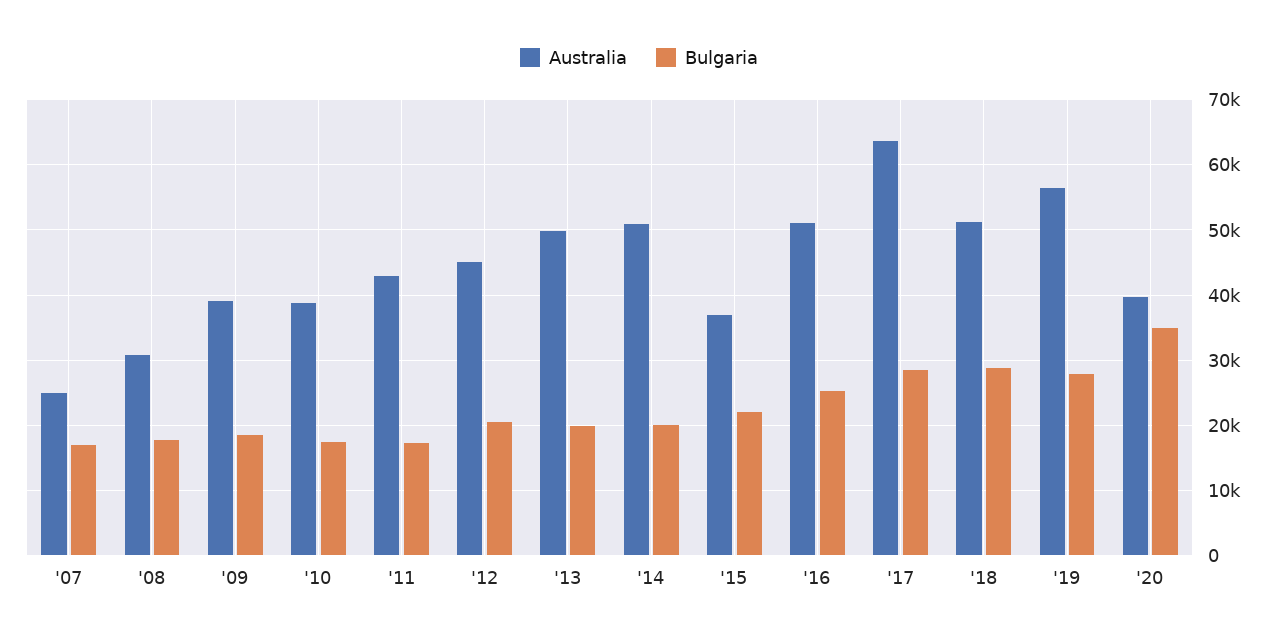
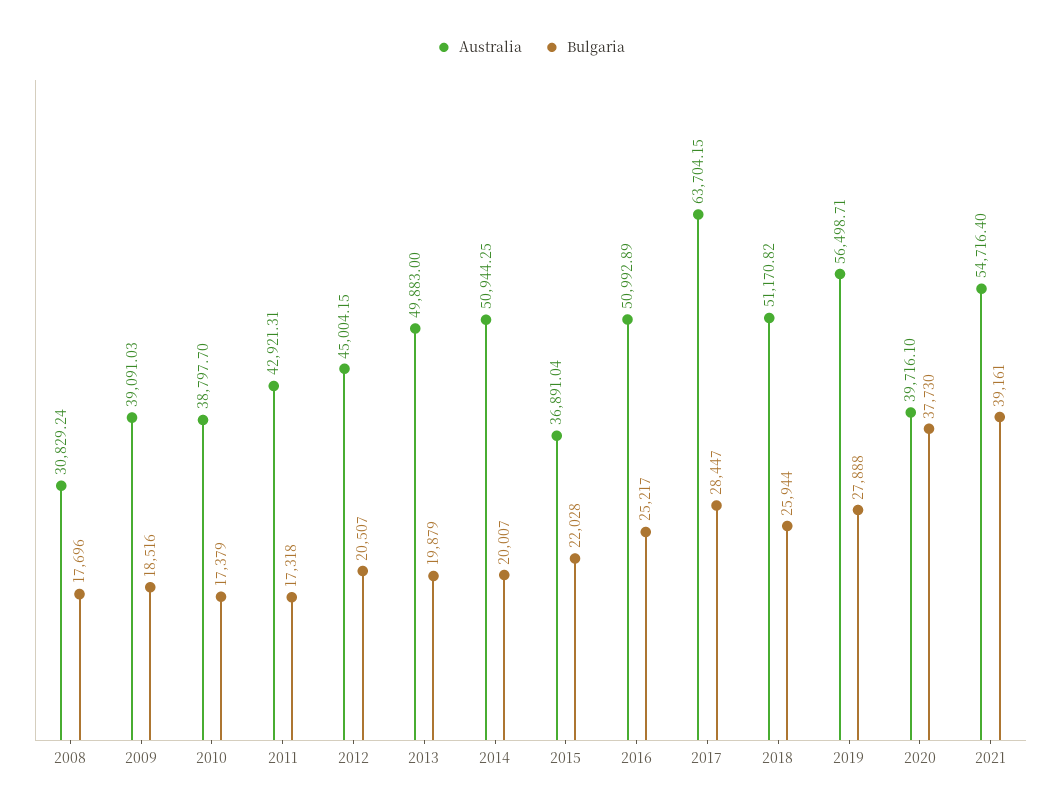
Australia, '07: 25000 -> none
Bulgaria, '07: 17000 -> none
Bulgaria, '18: 29000 -> 25944
Bulgaria, '20: 35000 -> 37730
Australia, 2021: none -> 54716.4
Bulgaria, 2021: none -> 39161

